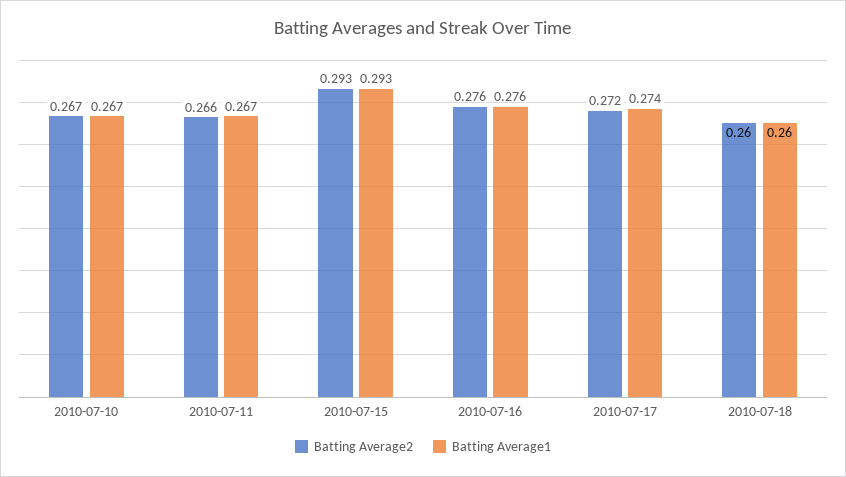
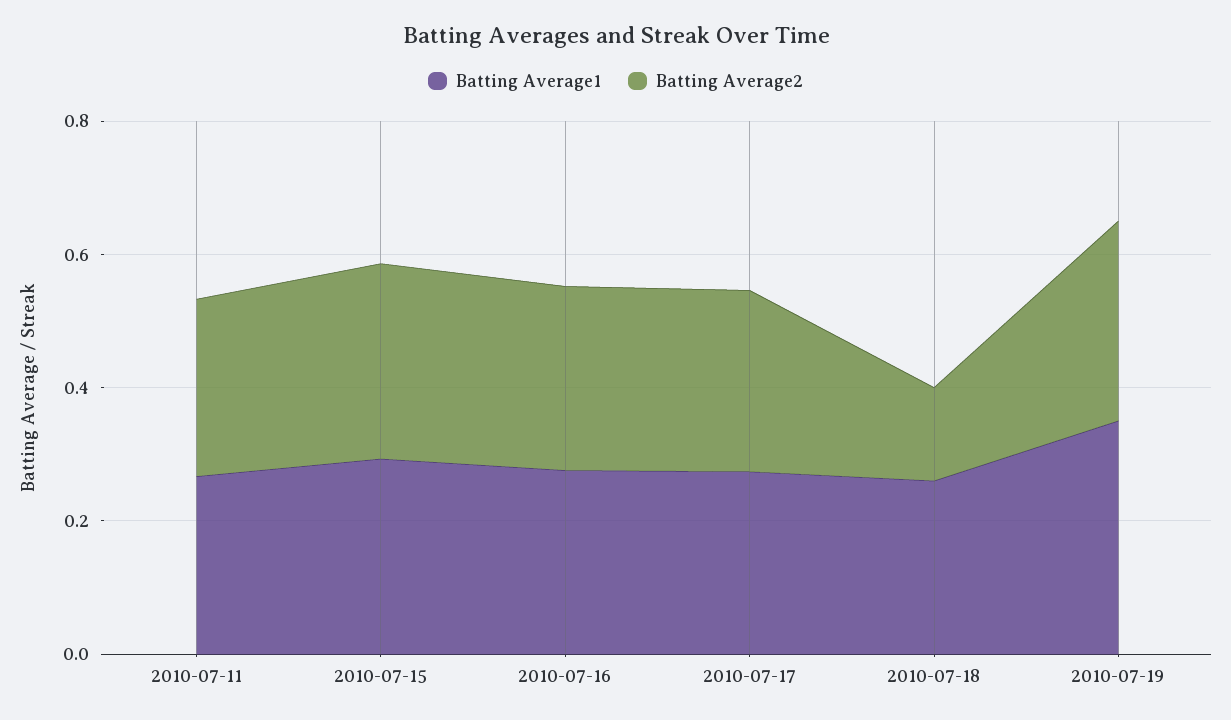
Batting Average2, 2010-07-10: 0.267 -> none
Batting Average1, 2010-07-10: 0.267 -> none
Batting Average2, 2010-07-18: 0.26 -> 0.15
Batting Average1, 2010-07-19: none -> 0.35
Batting Average2, 2010-07-19: none -> 0.3

